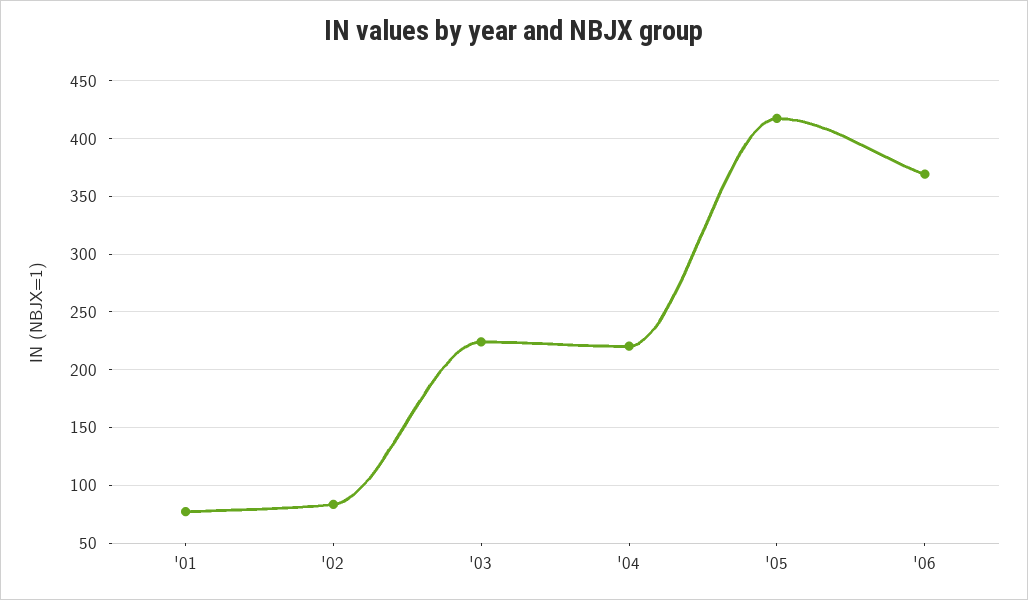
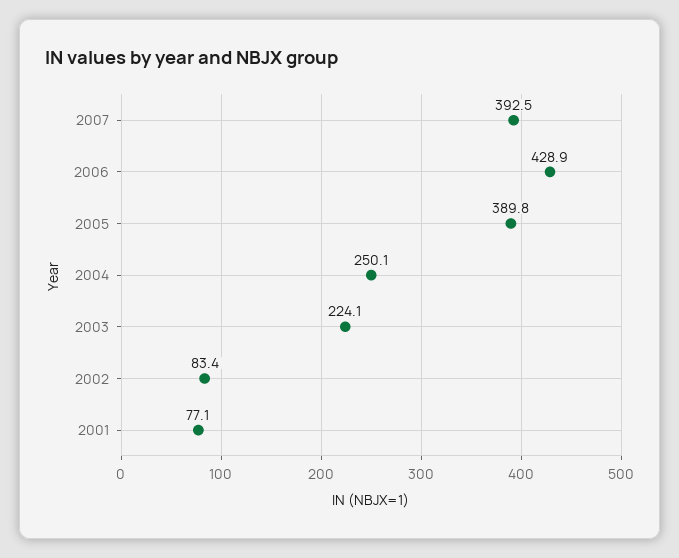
'04: 220 -> 250.1
'05: 420 -> 389.8
'06: 370 -> 428.9
2007: none -> 392.5

